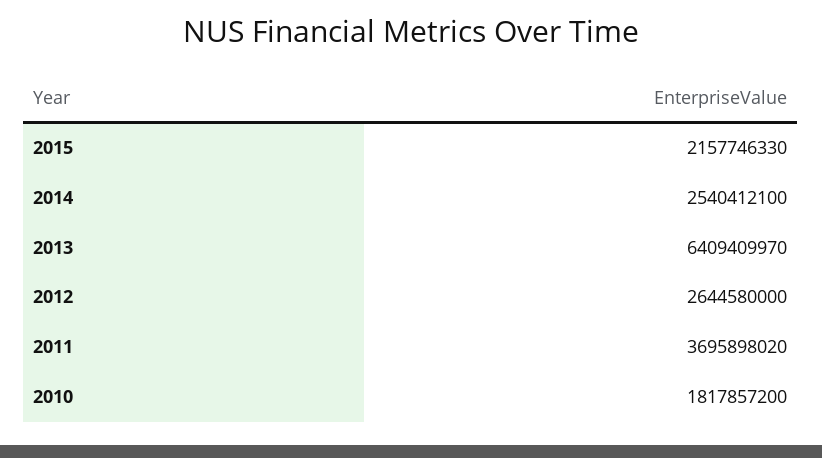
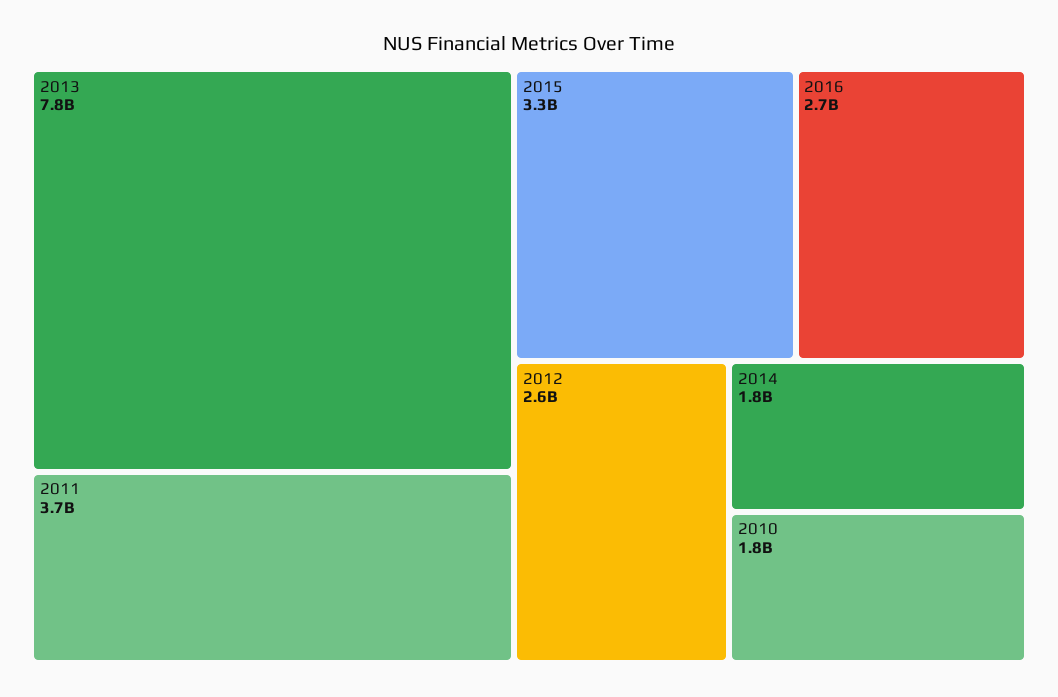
2015: 2157746330 -> 3300000000
2014: 2540412100 -> 1800000000
2013: 6409409970 -> 7800000000
2016: none -> 2700000000

